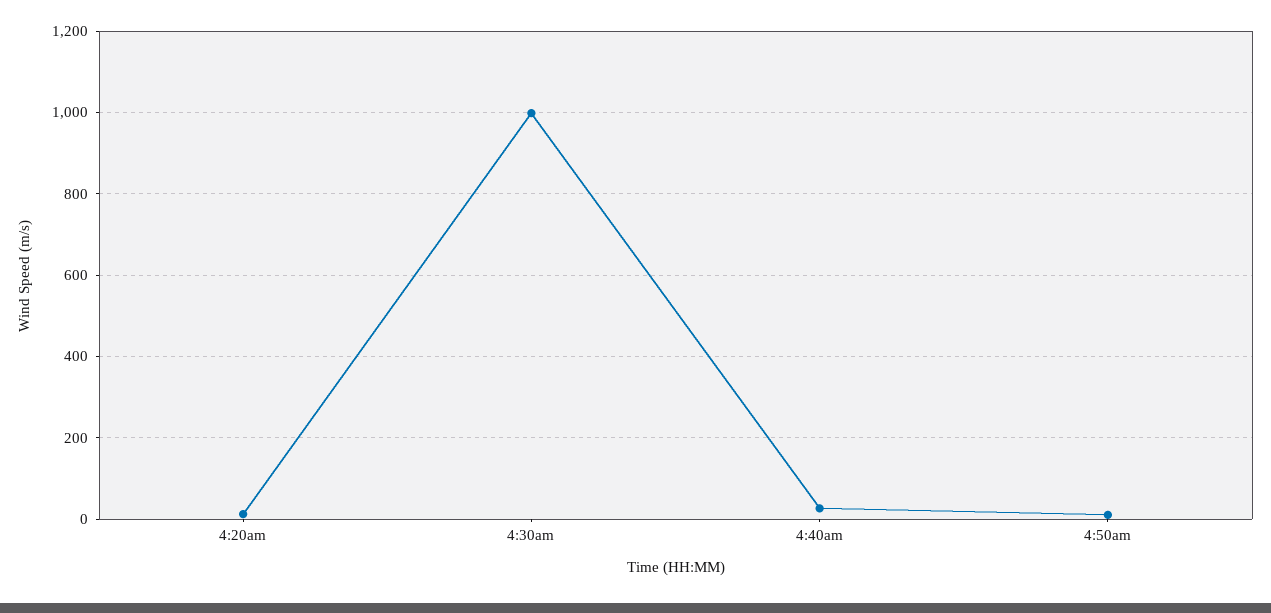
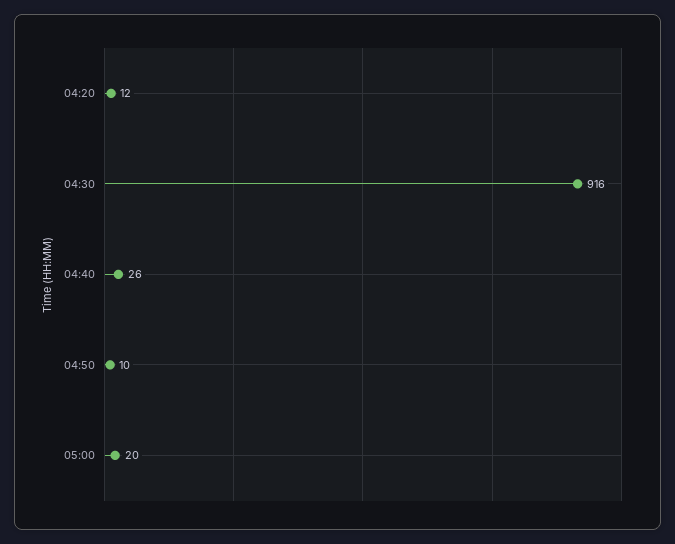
4:30am: 1000 -> 916
05:00: none -> 20

